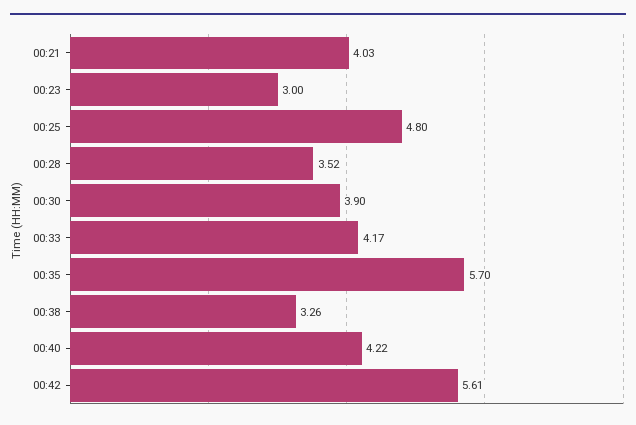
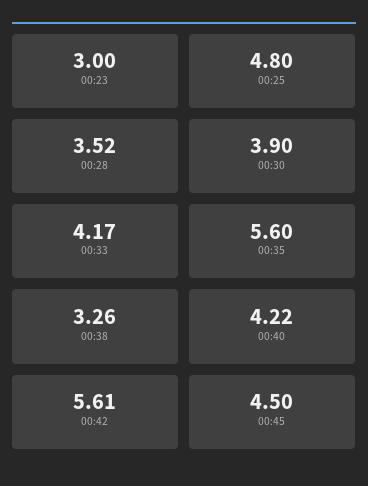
00:21: 4.03 -> none
00:35: 5.7 -> 5.6
00:45: none -> 4.5

